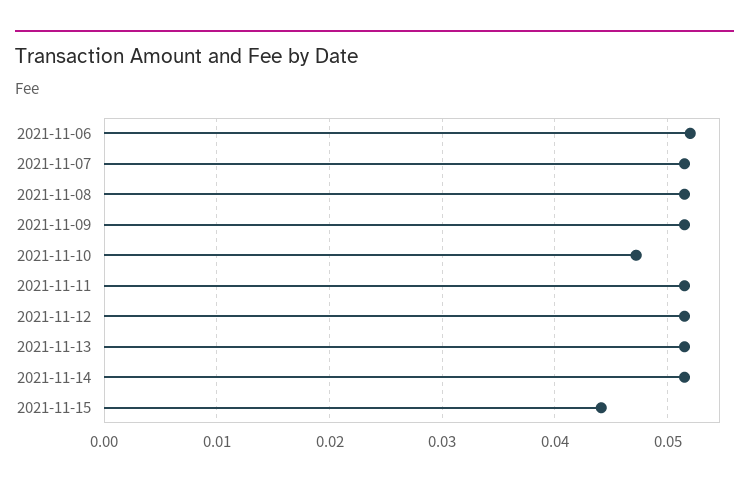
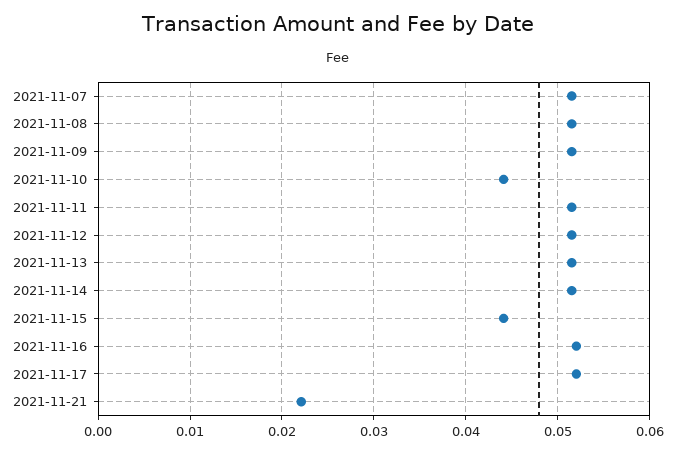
2021-11-06: 0.052 -> none
2021-11-10: 0.047 -> 0.044
2021-11-16: none -> 0.052
2021-11-17: none -> 0.052
2021-11-21: none -> 0.022

